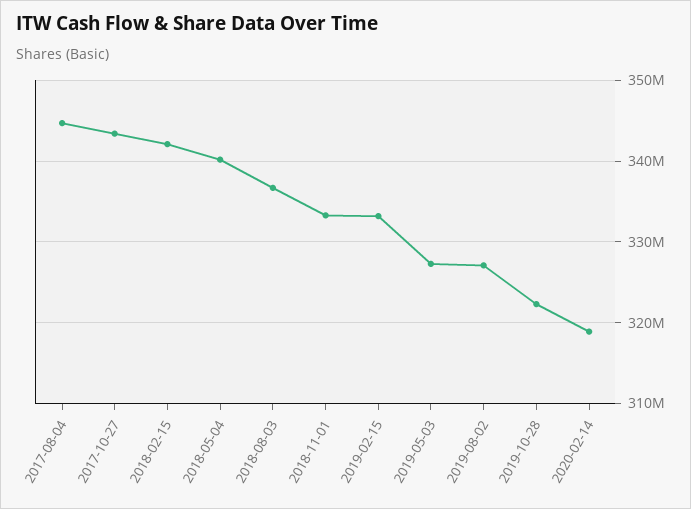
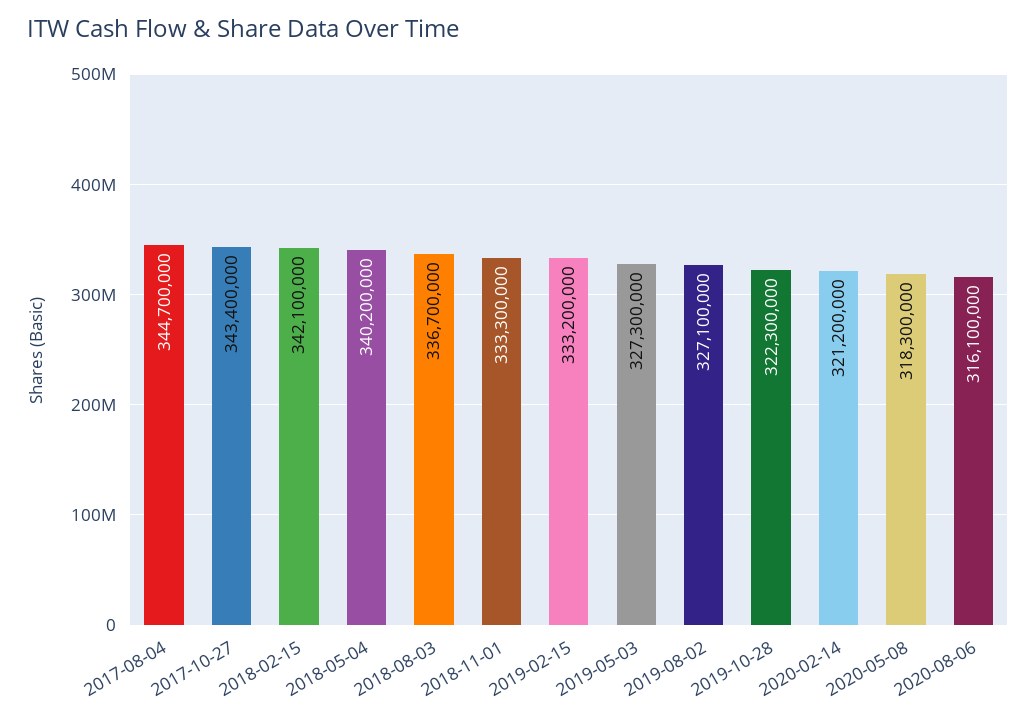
2020-02-14: 319000000 -> 321200000
2020-05-08: none -> 318300000
2020-08-06: none -> 316100000

